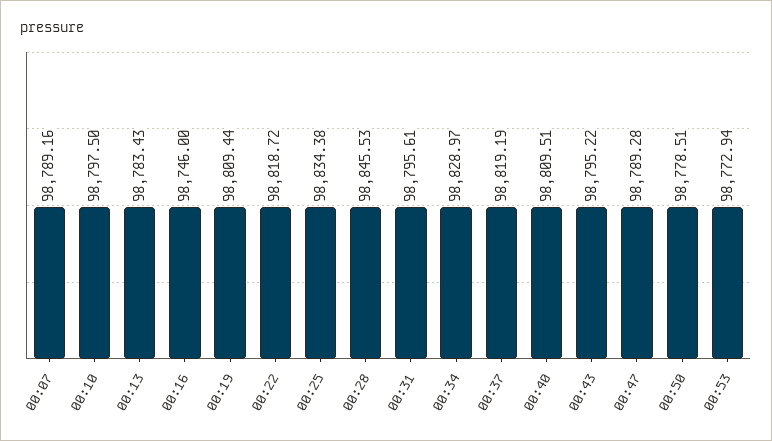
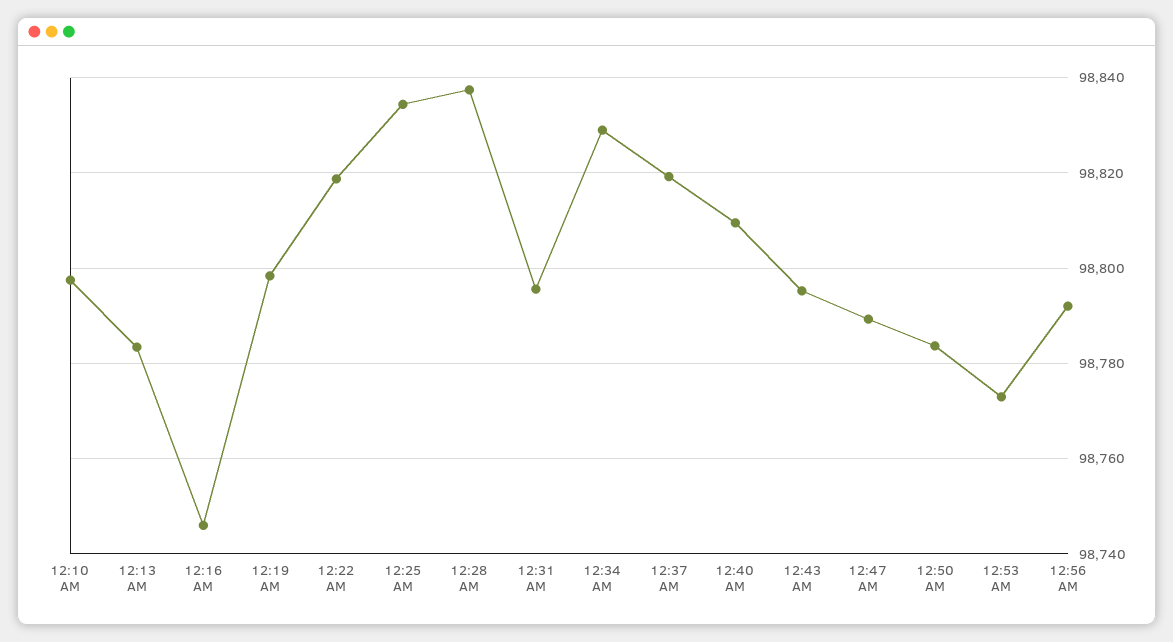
00:07: 98789.16 -> none
00:19: 98809.44 -> 98798
00:28: 98845.53 -> 98838
00:50: 98778.51 -> 98784
12:56 AM: none -> 98792

